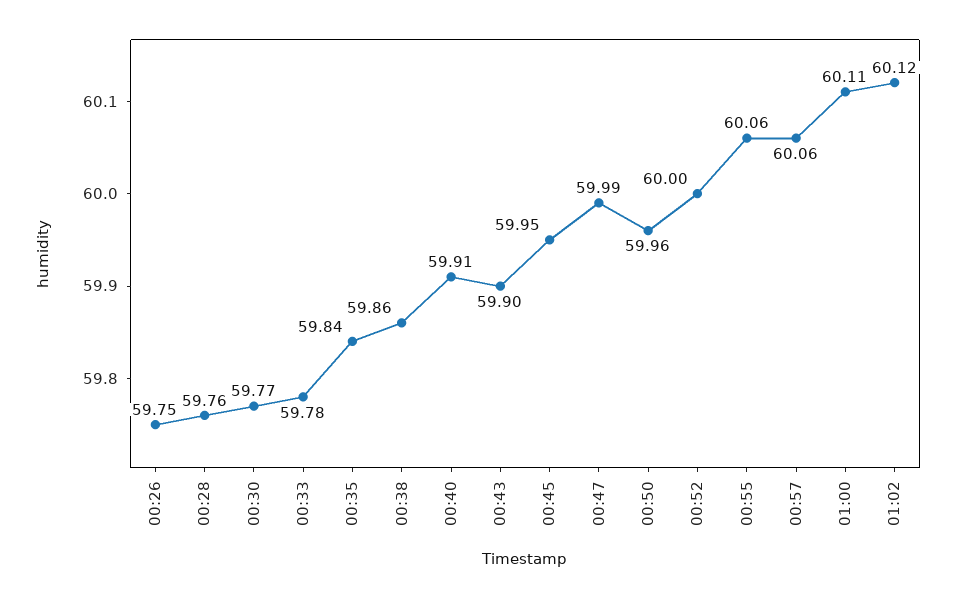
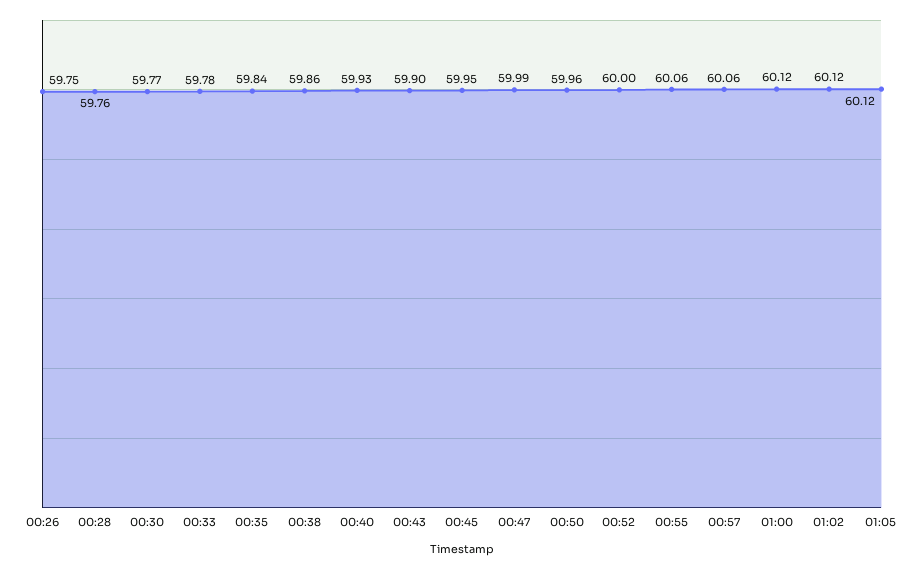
00:40: 59.91 -> 59.93
01:00: 60.11 -> 60.12
01:05: none -> 60.12

